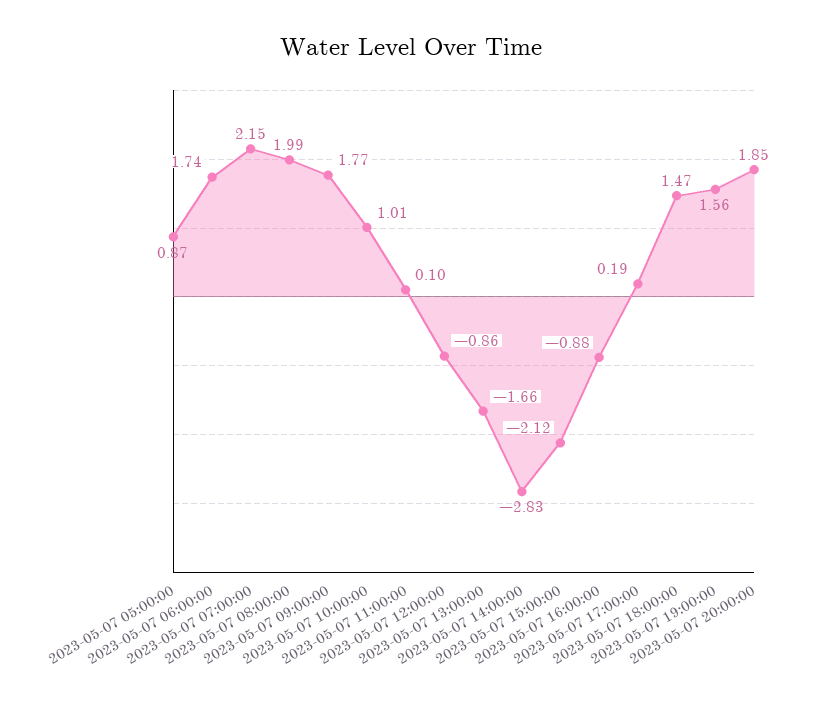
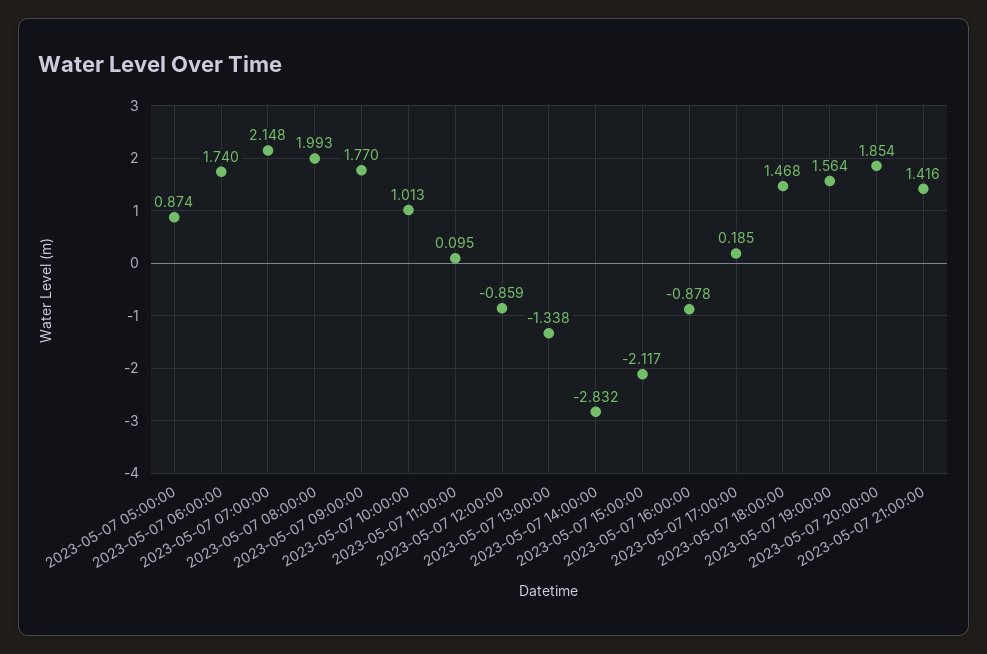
2023-05-07 13:00:00: -1.66 -> -1.338
2023-05-07 21:00:00: none -> 1.416

